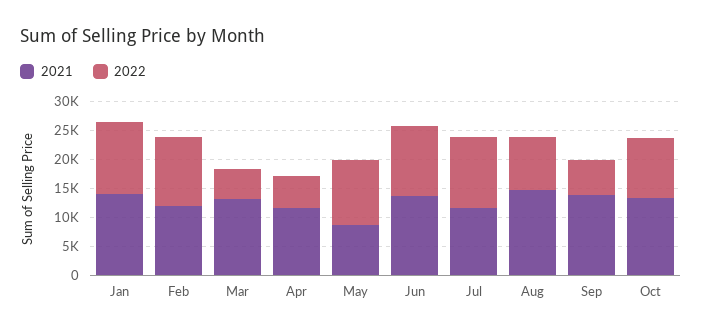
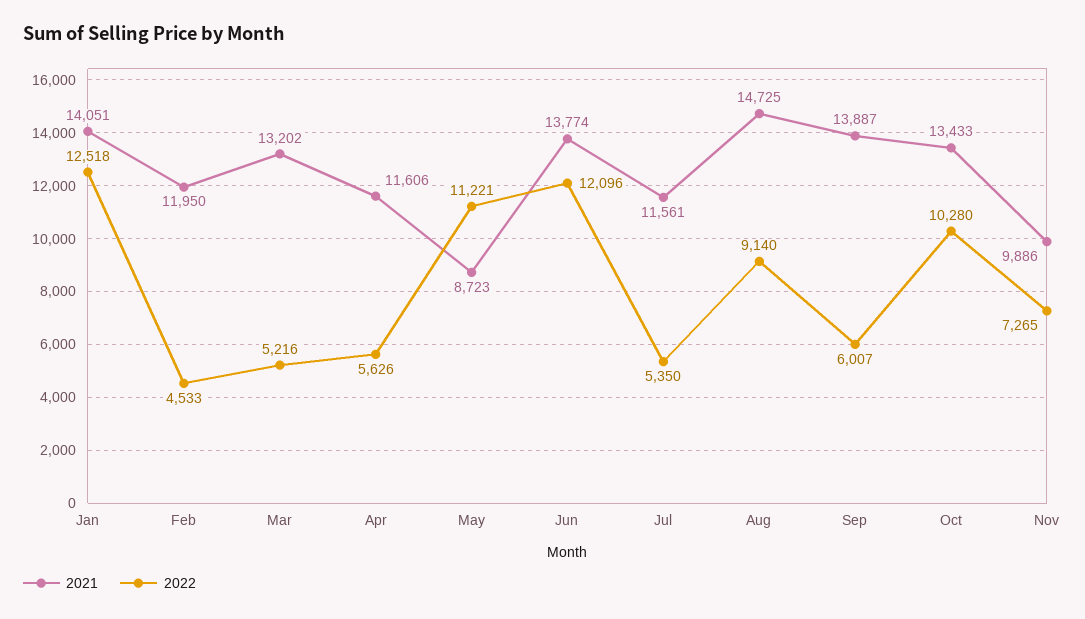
2022, Feb: 12500 -> 4533
2022, Jul: 12500 -> 5350
2021, Nov: none -> 9886
2022, Nov: none -> 7265

